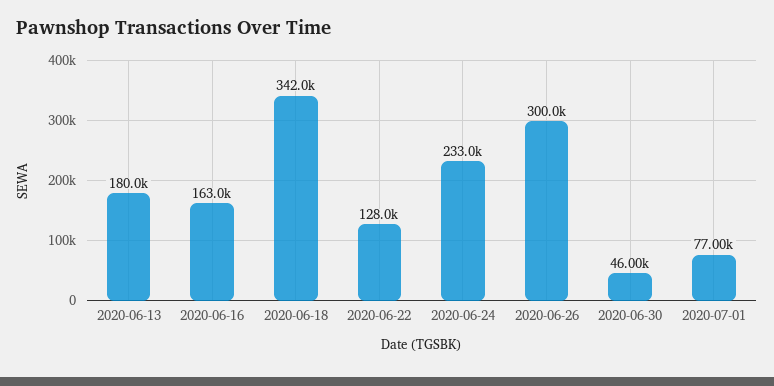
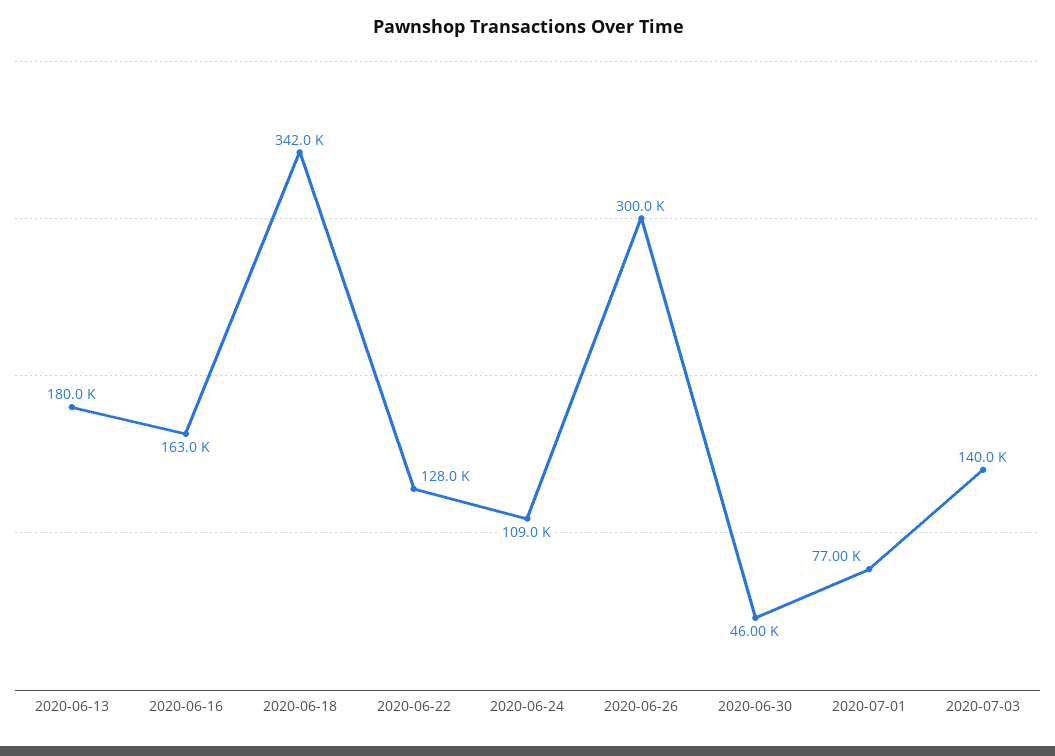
2020-06-24: 233000 -> 109000
2020-07-03: none -> 140000

